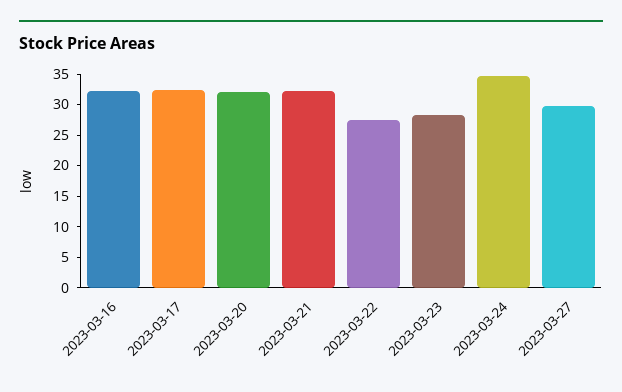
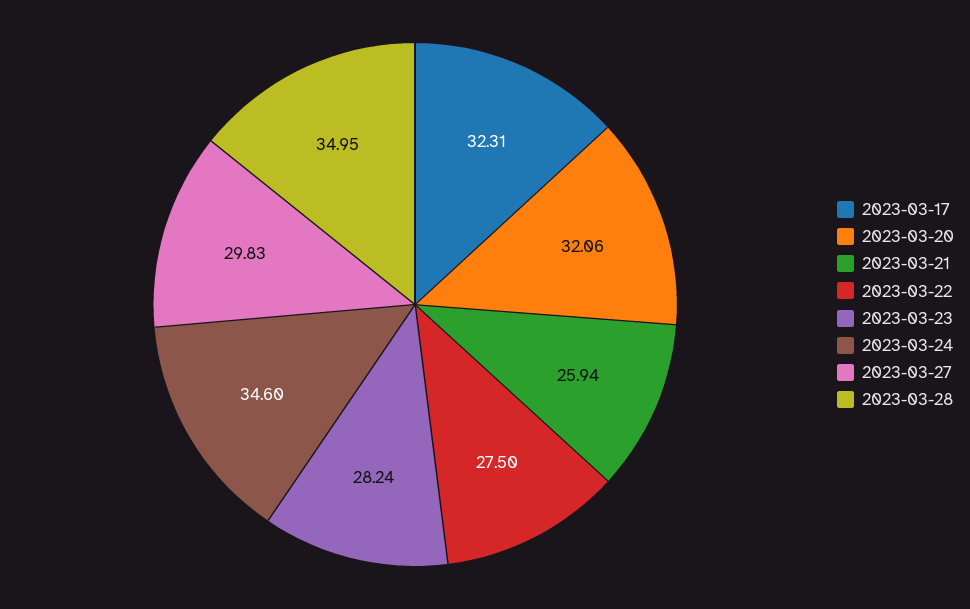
2023-03-16: 32.5 -> none
2023-03-21: 32.5 -> 25.94
2023-03-28: none -> 34.95

